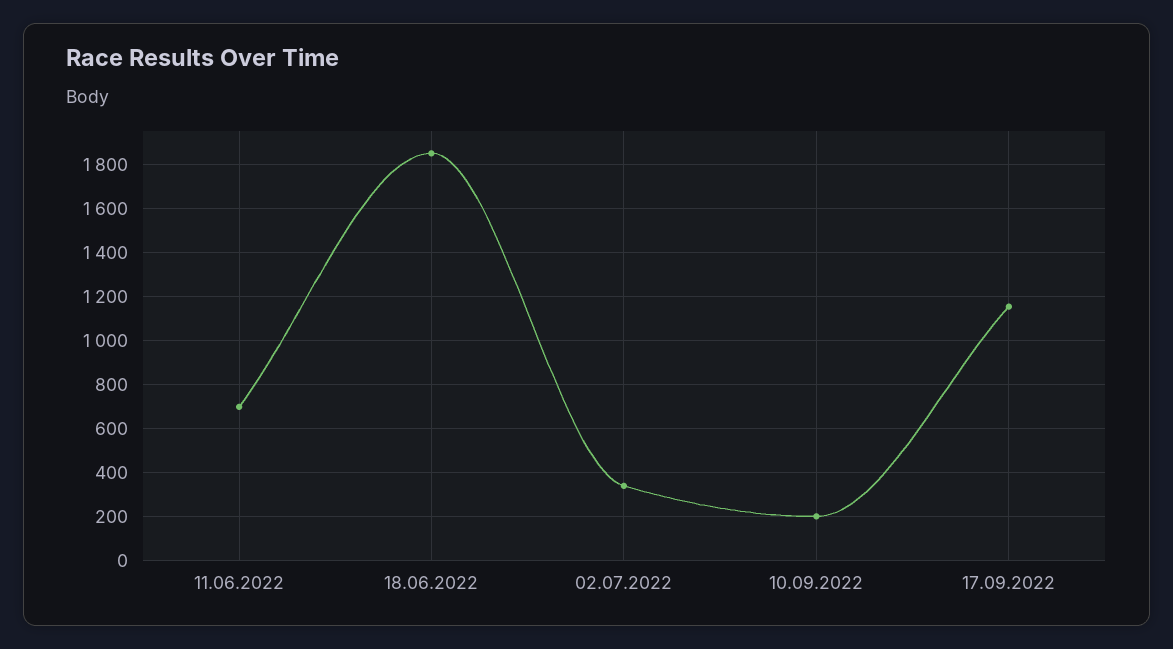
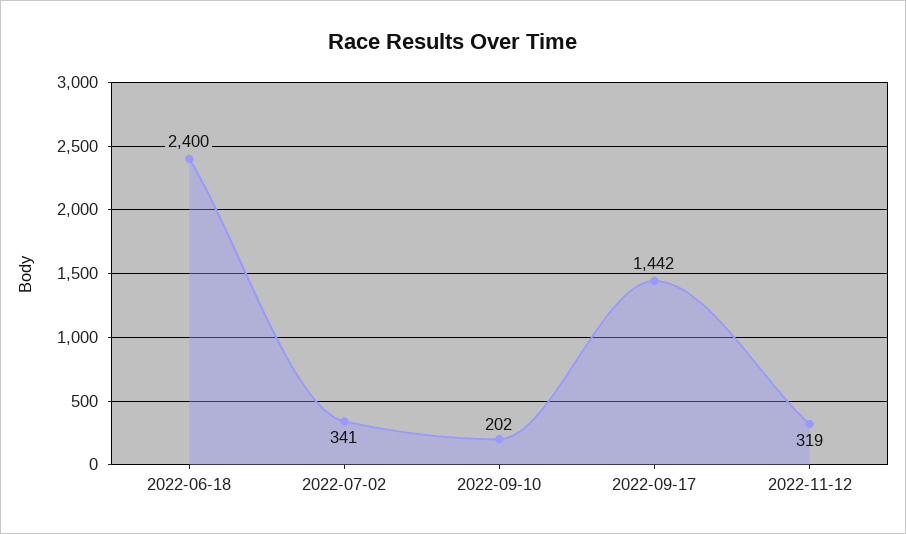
11.06.2022: 700 -> none
18.06.2022: 1850 -> 2400
17.09.2022: 1150 -> 1442
2022-11-12: none -> 319

